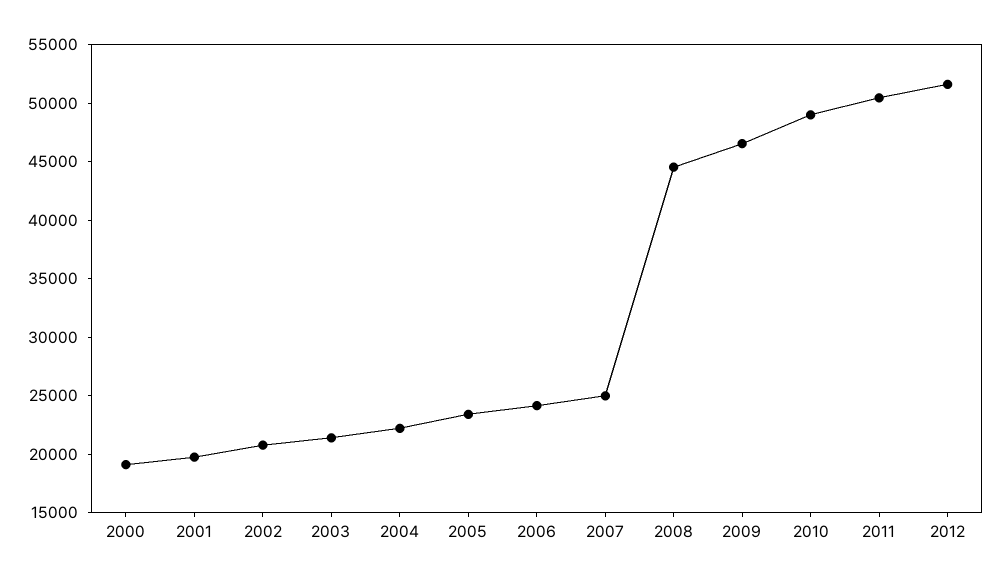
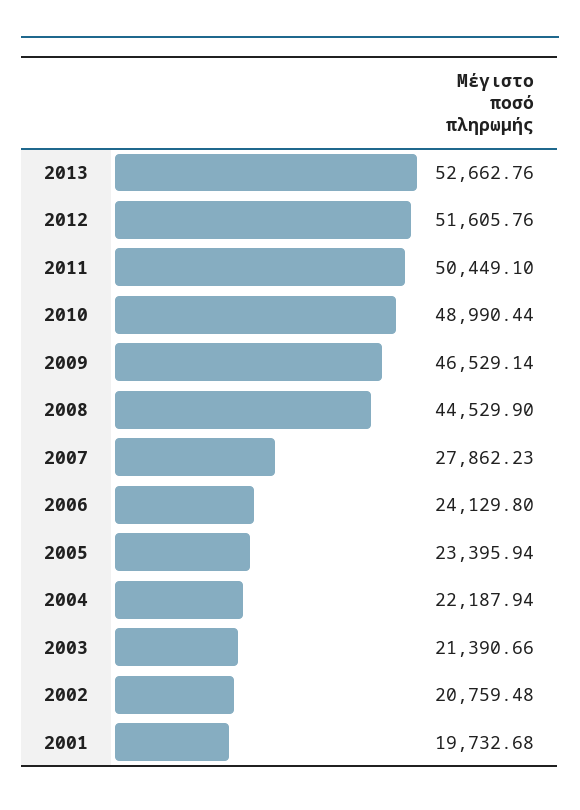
2000: 19000 -> none
2007: 25000 -> 27862.23
2013: none -> 52662.76

